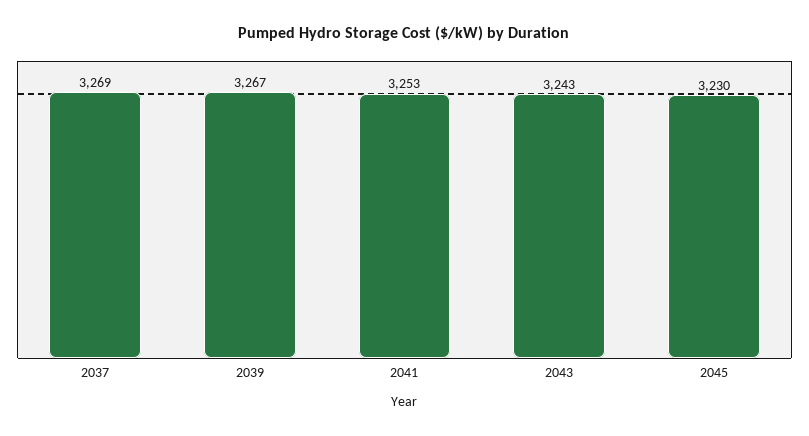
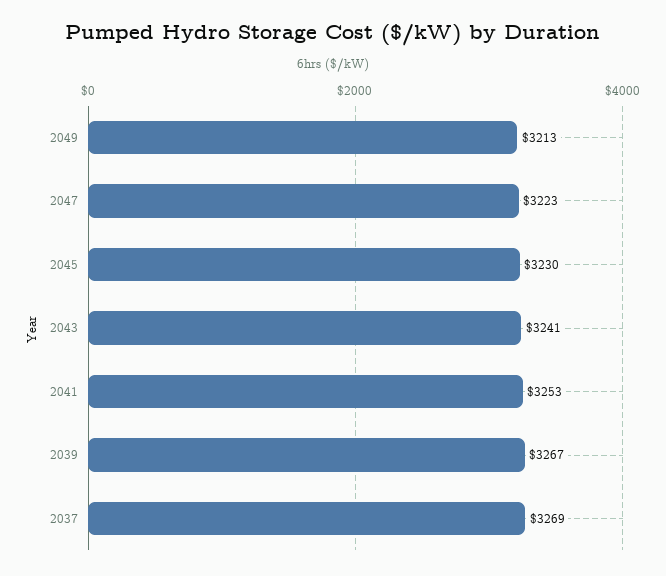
2043: 3243 -> 3241
2049: none -> 3213
2047: none -> 3223

